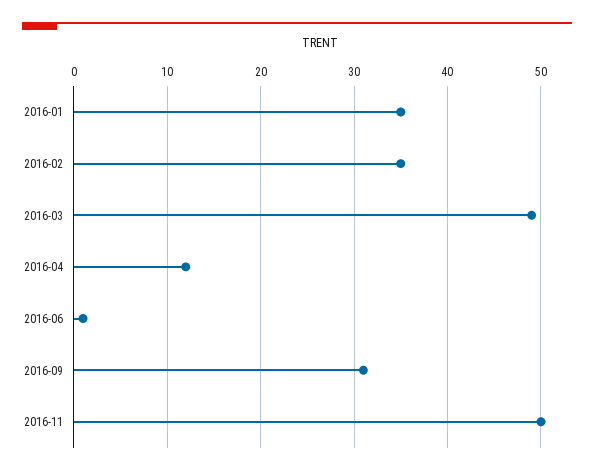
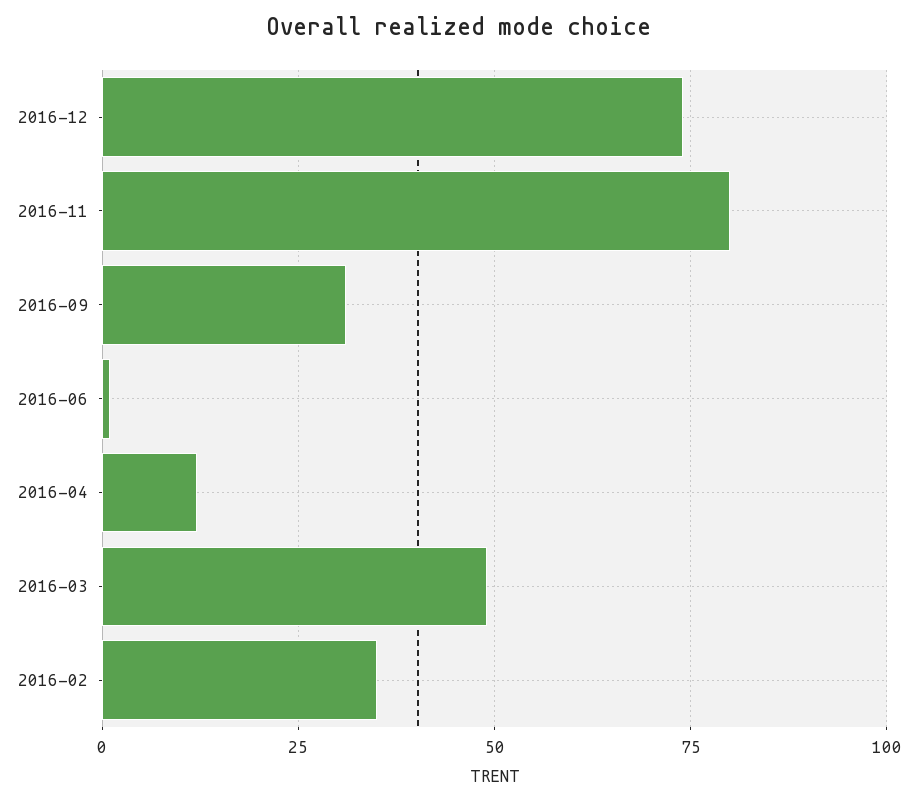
2016-01: 35 -> none
2016-11: 50 -> 80
2016-12: none -> 75

